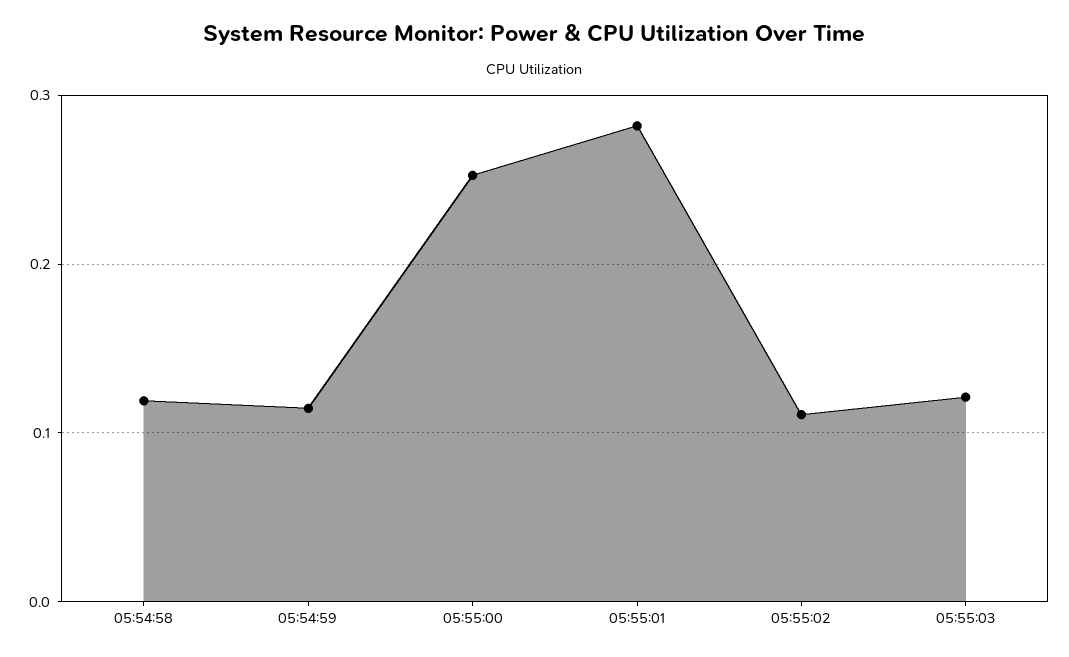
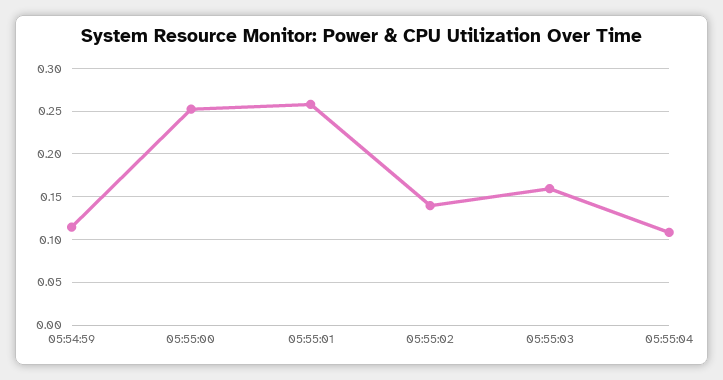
05:54:58: 0.12 -> none
05:55:01: 0.28 -> 0.26
05:55:02: 0.11 -> 0.14
05:55:03: 0.12 -> 0.16
05:55:04: none -> 0.11

